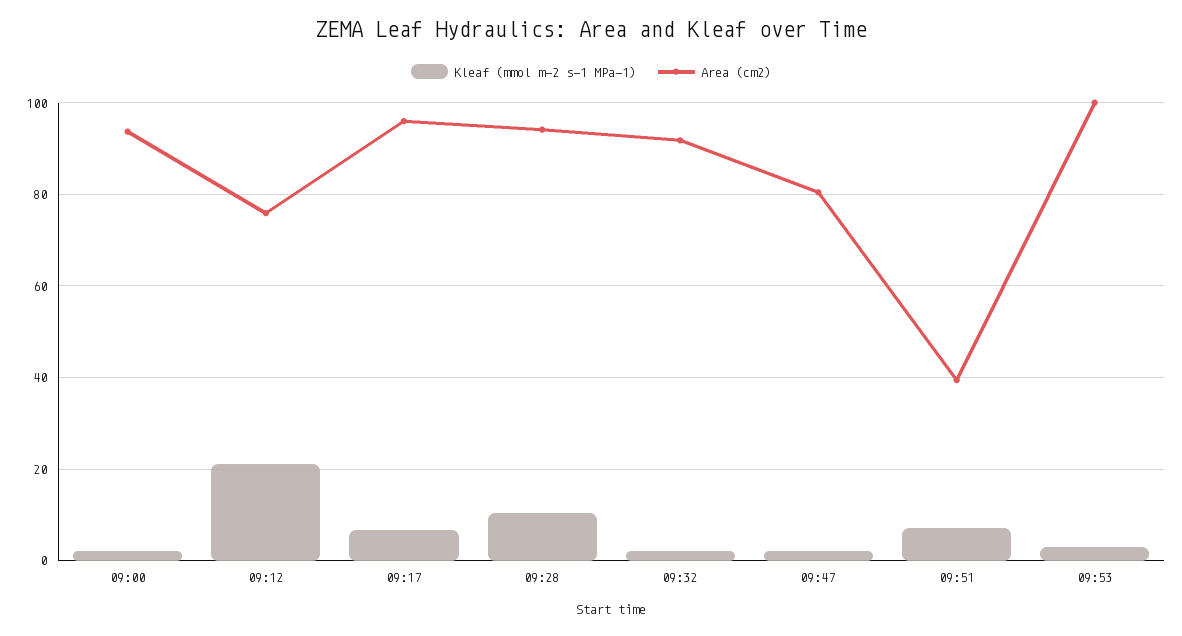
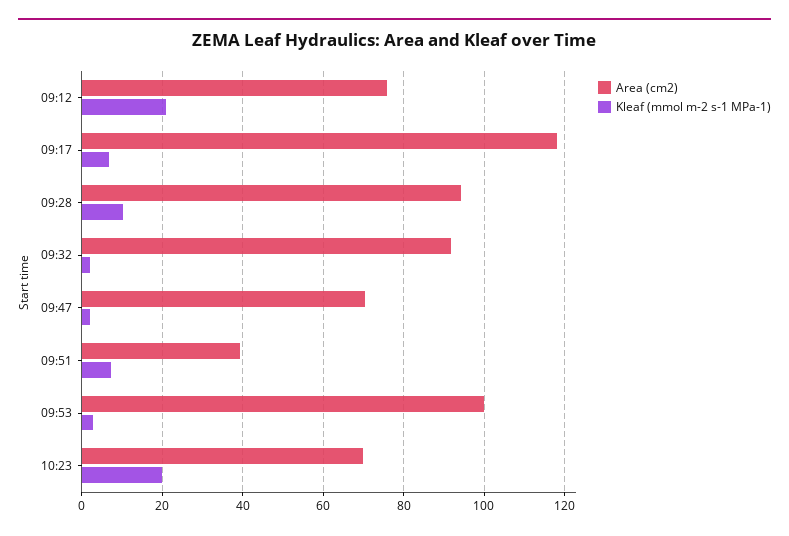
Kleaf (mmol m-2 s-1 MPa-1), 09:00: 2 -> none
Area (cm2), 09:00: 94 -> none
Area (cm2), 09:17: 96 -> 118
Area (cm2), 09:47: 80 -> 70
Area (cm2), 10:23: none -> 70
Kleaf (mmol m-2 s-1 MPa-1), 10:23: none -> 20

